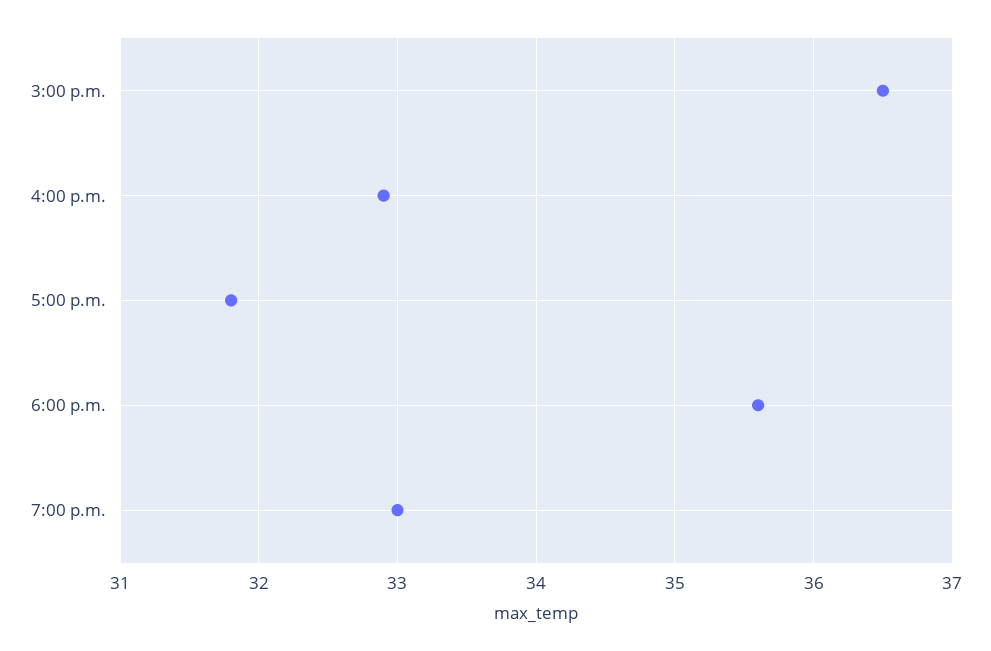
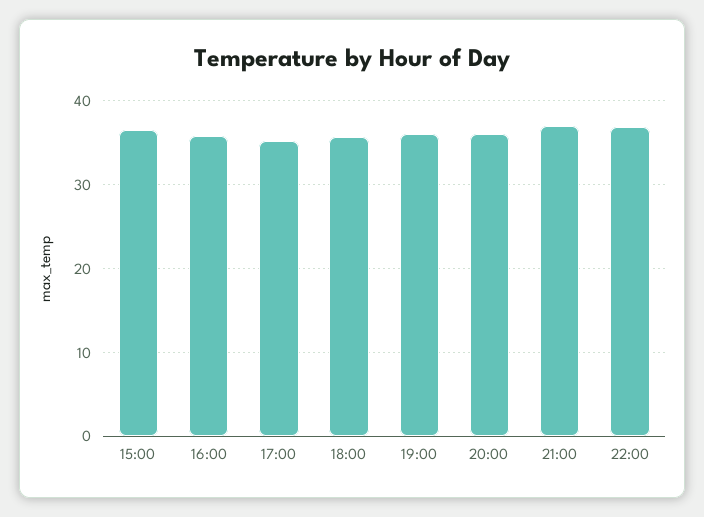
4:00 p.m.: 32.9 -> 36
5:00 p.m.: 31.8 -> 35
7:00 p.m.: 33 -> 36
20:00: none -> 36
21:00: none -> 37
22:00: none -> 37

